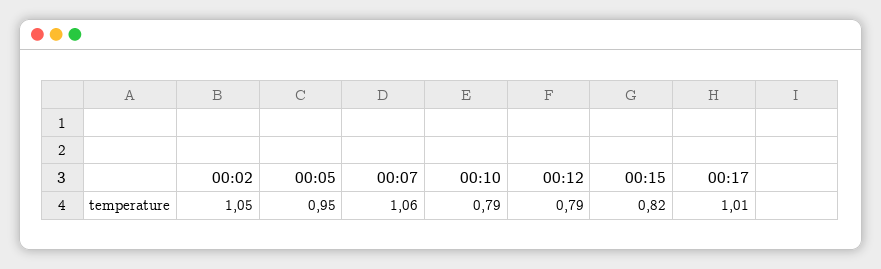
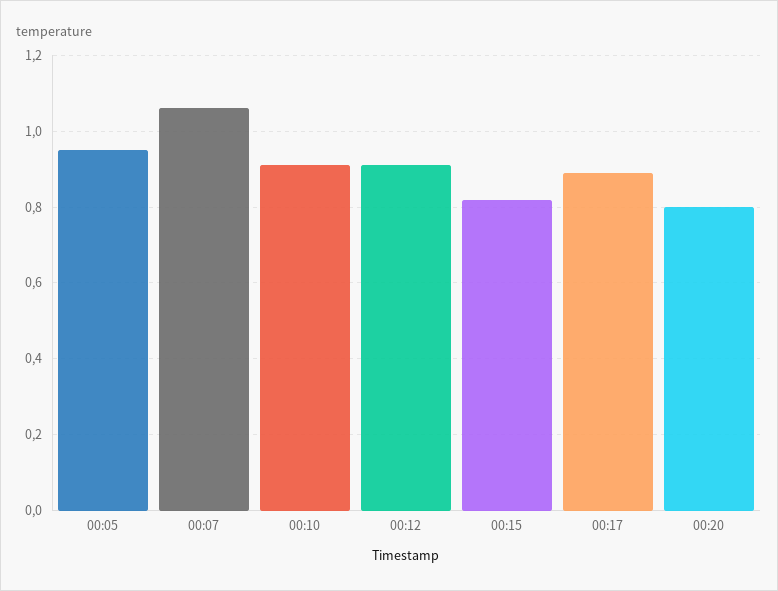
00:02: 1.05 -> none
00:10: 0.79 -> 0.9
00:12: 0.79 -> 0.9
00:17: 1.01 -> 0.9
00:20: none -> 0.8

